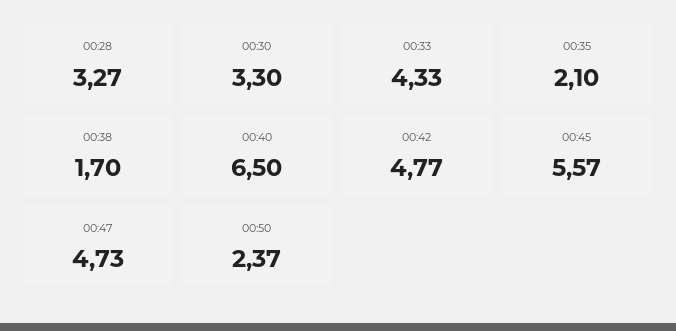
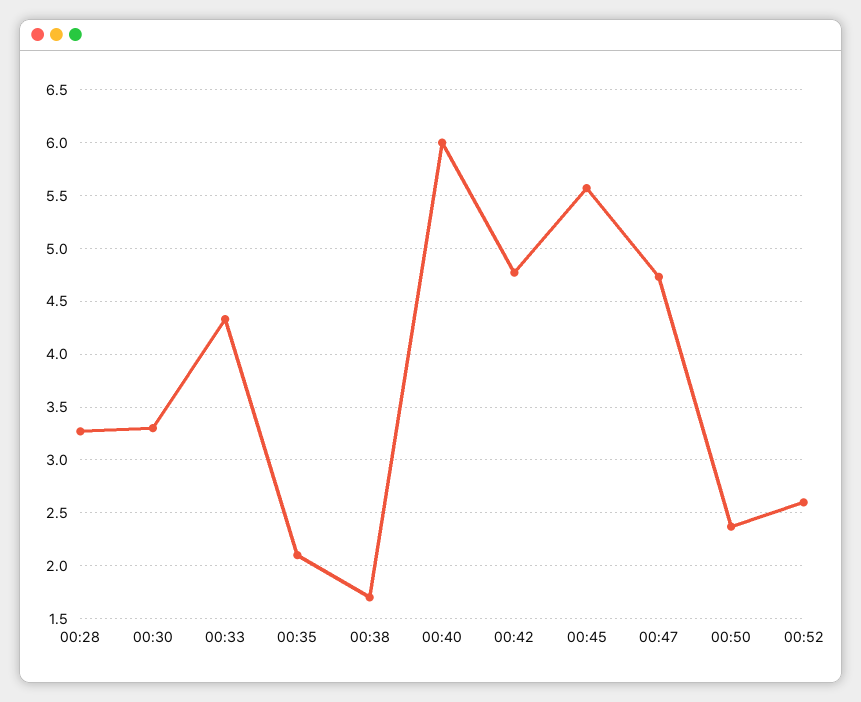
00:40: 6.5 -> 6
00:52: none -> 2.6

